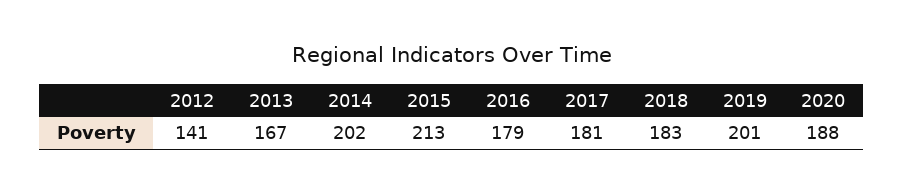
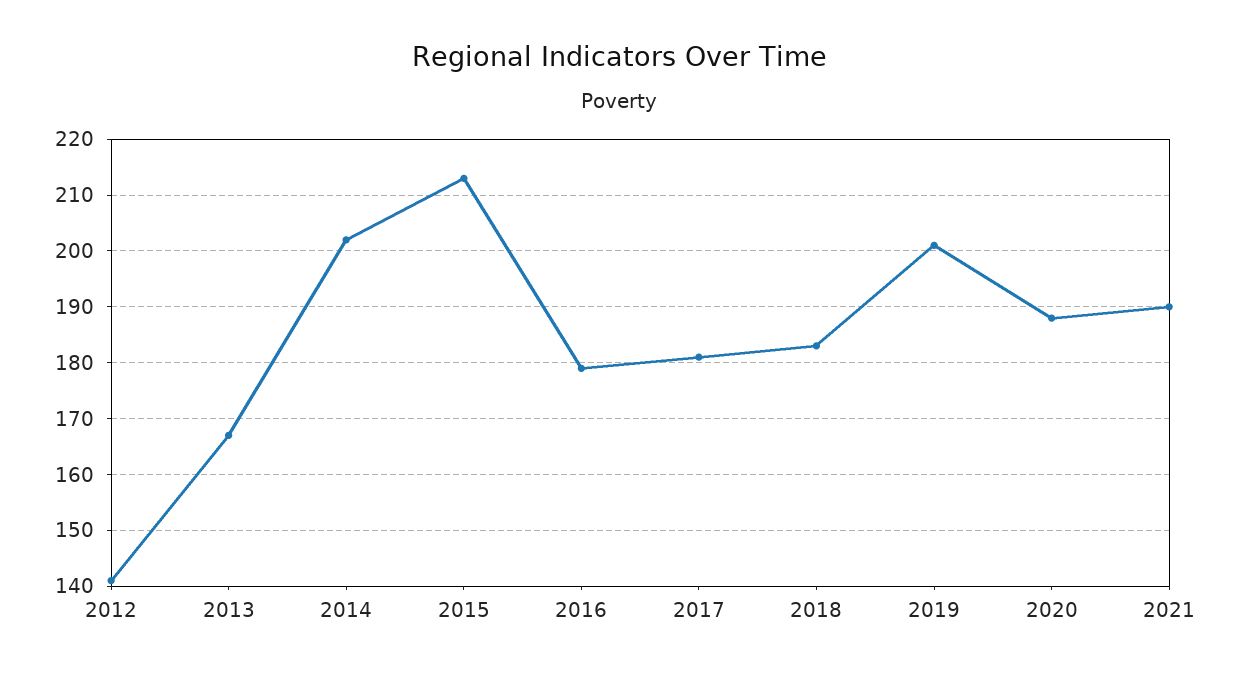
2021: none -> 190

